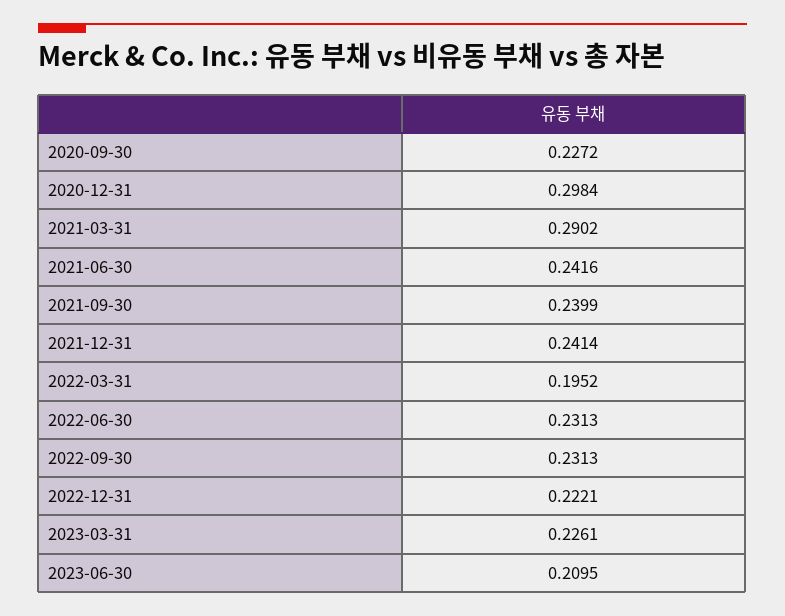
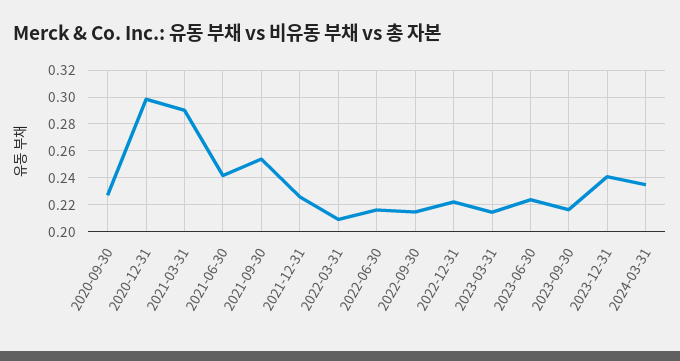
2021-09-30: 0.2399 -> 0.255
2021-12-31: 0.2414 -> 0.225
2022-03-31: 0.1952 -> 0.21
2022-06-30: 0.2313 -> 0.215
2022-09-30: 0.2313 -> 0.215
2023-03-31: 0.2261 -> 0.215
2023-06-30: 0.2095 -> 0.225
2023-09-30: none -> 0.215
2023-12-31: none -> 0.24
2024-03-31: none -> 0.235

